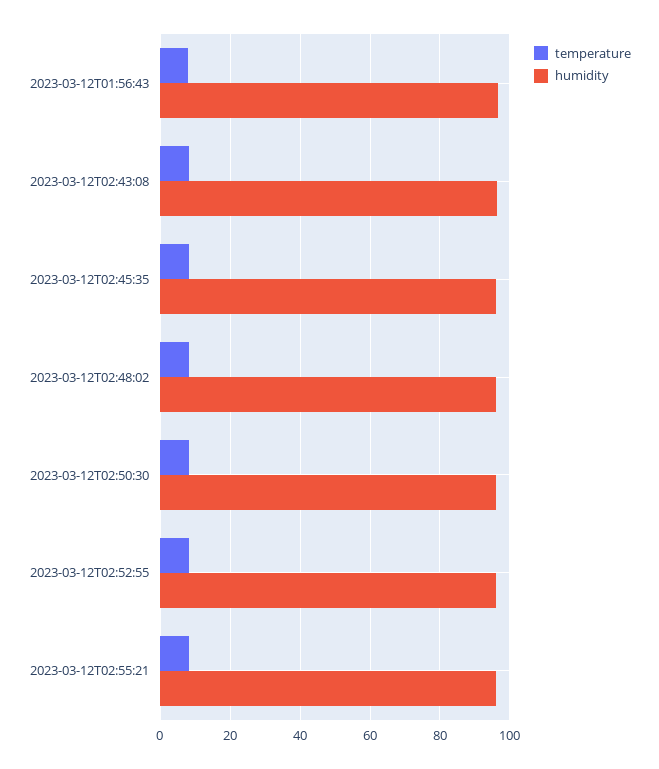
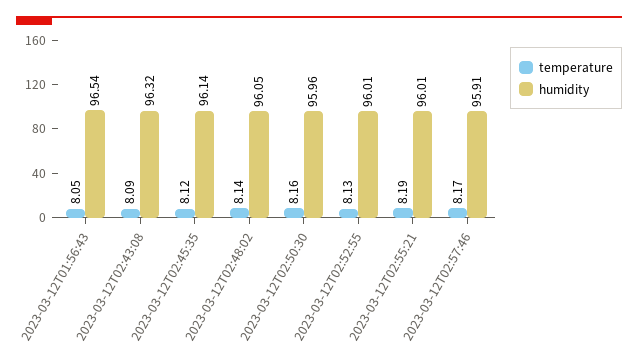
temperature, 2023-03-12T02:57:46: none -> 8.17
humidity, 2023-03-12T02:57:46: none -> 95.91

